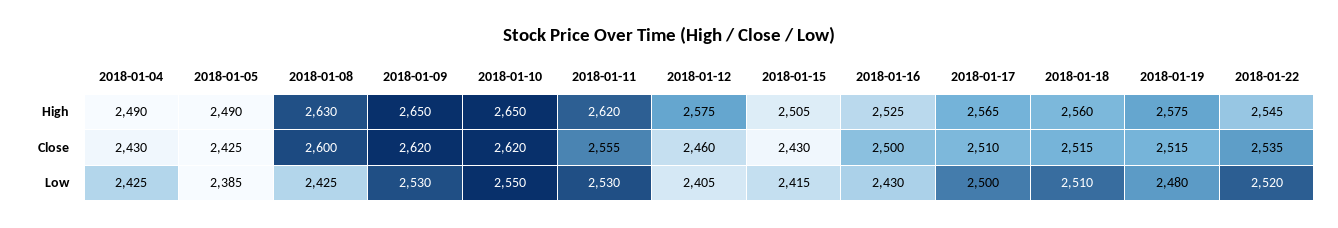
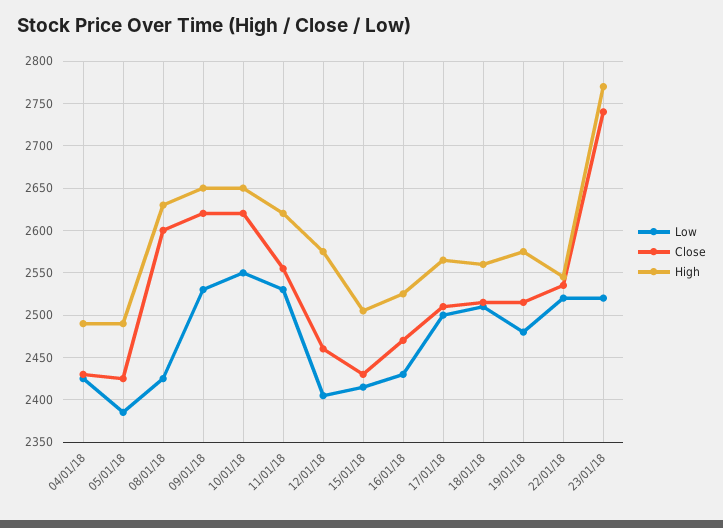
Close, 2018-01-16: 2500 -> 2470
Low, 23/01/18: none -> 2520
Close, 23/01/18: none -> 2740
High, 23/01/18: none -> 2770

